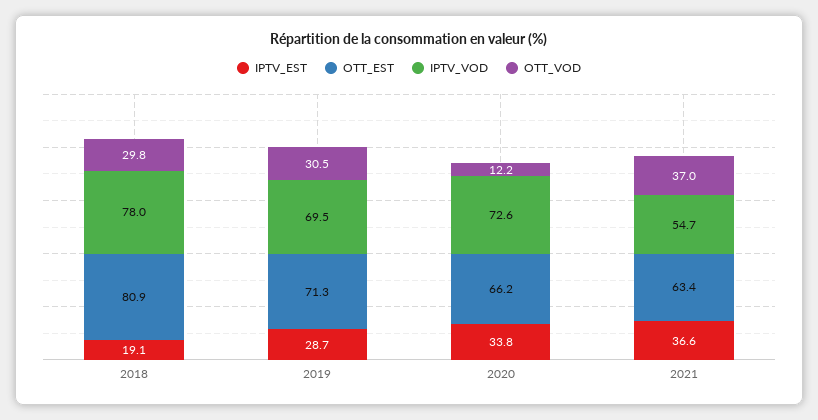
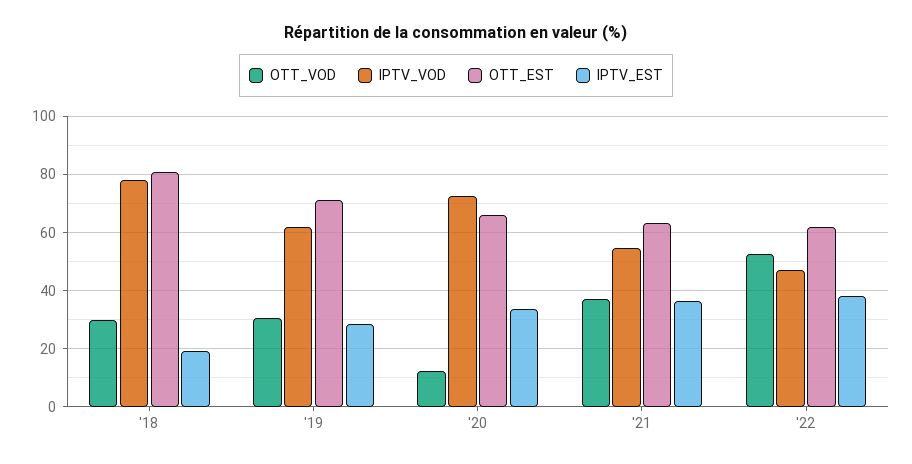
IPTV_VOD, 2019: 69.5 -> 62.5
OTT_VOD, '22: none -> 52.5
IPTV_VOD, '22: none -> 47.5
OTT_EST, '22: none -> 62.5
IPTV_EST, '22: none -> 37.5

